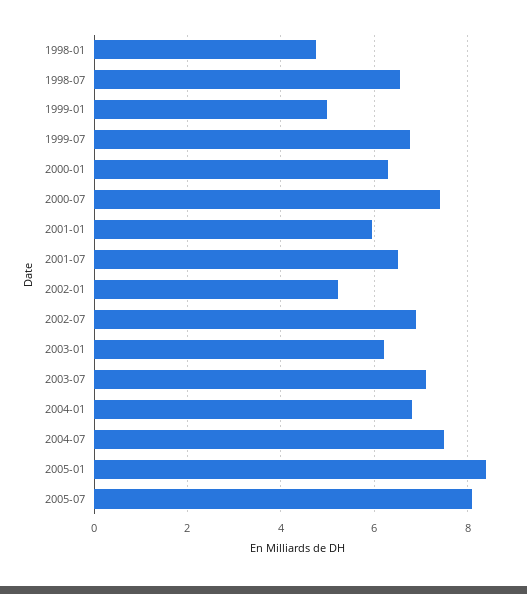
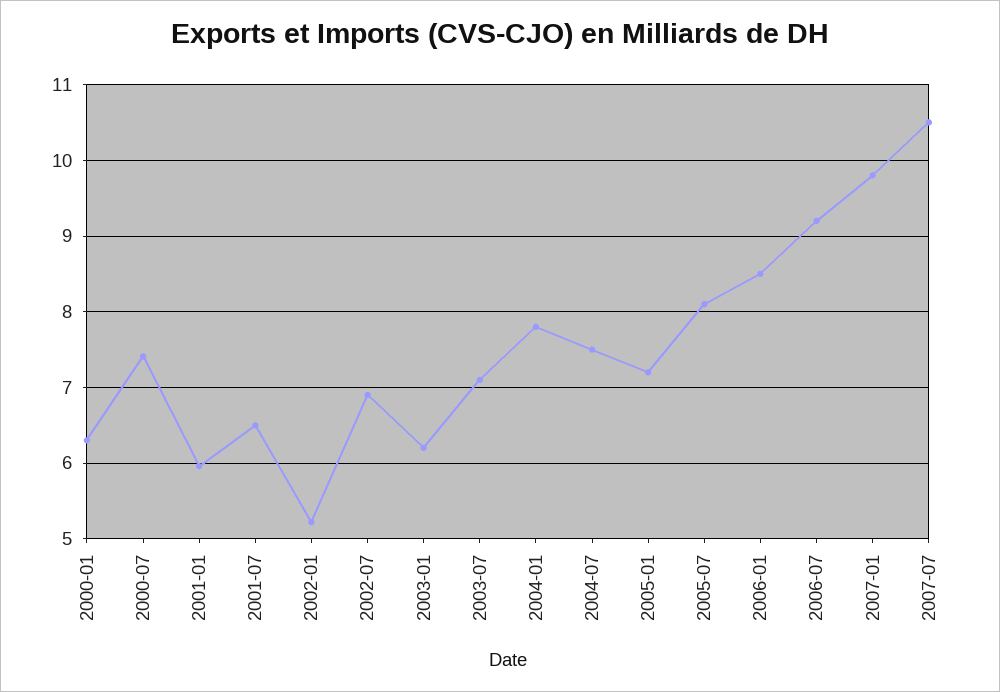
1998-01: 4.8 -> none
1998-07: 6.6 -> none
1999-01: 5 -> none
1999-07: 6.8 -> none
2004-01: 6.8 -> 7.8
2005-01: 8.4 -> 7.2
2006-01: none -> 8.5
2006-07: none -> 9.2
2007-01: none -> 9.8
2007-07: none -> 10.5

